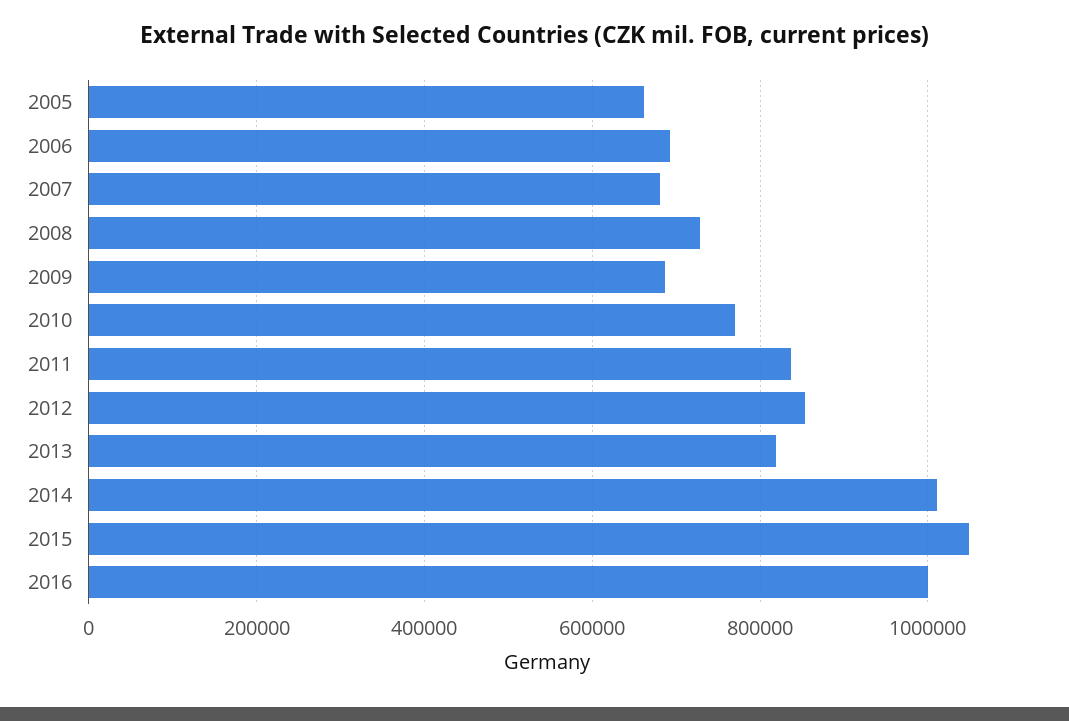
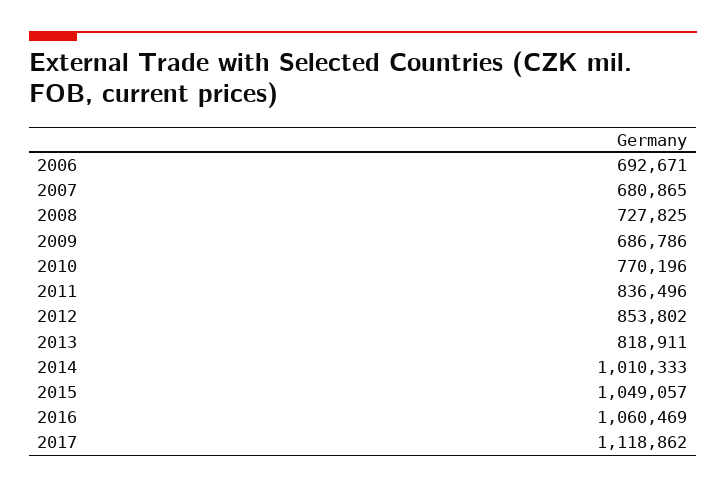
2005: 660000 -> none
2016: 1000000 -> 1060469
2017: none -> 1118862

